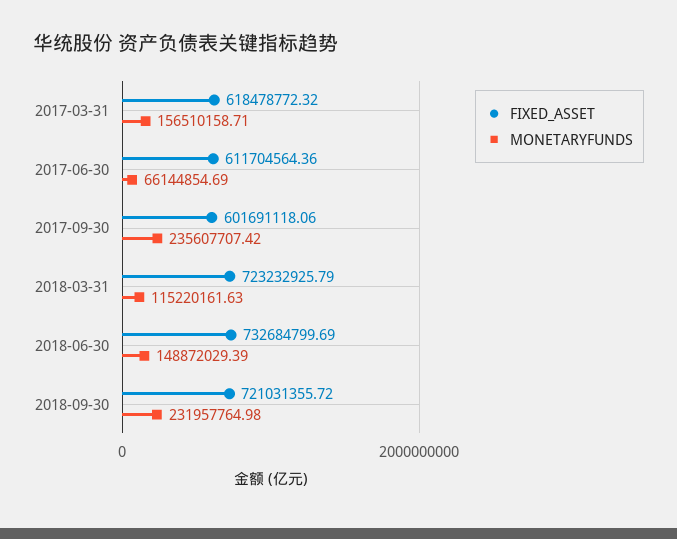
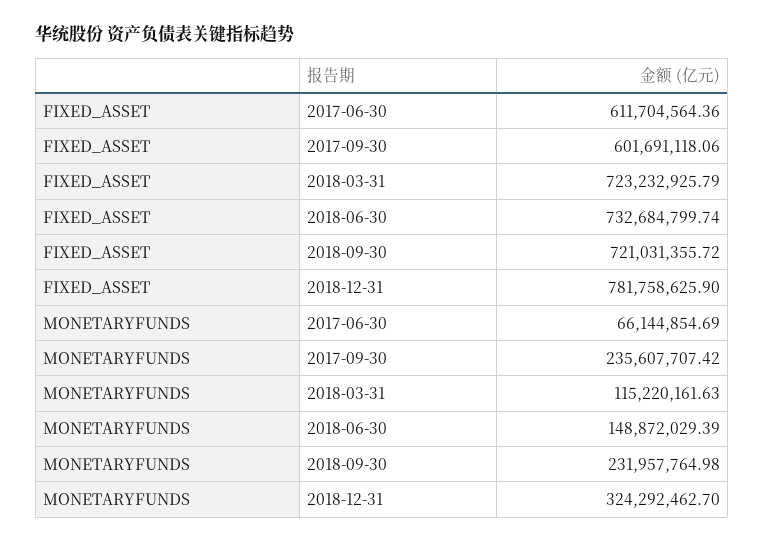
FIXED_ASSET, 2017-03-31: 618478772.32 -> none
MONETARYFUNDS, 2017-03-31: 156510158.71 -> none
FIXED_ASSET, 2018-06-30: 732684799.69 -> 732684799.74
FIXED_ASSET, 2018-12-31: none -> 781758625.9
MONETARYFUNDS, 2018-12-31: none -> 324292462.7

